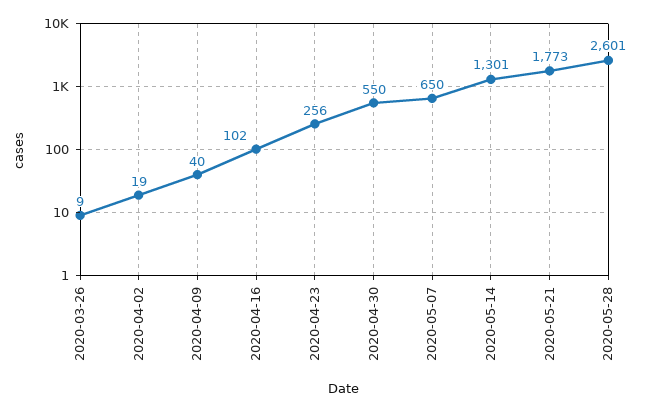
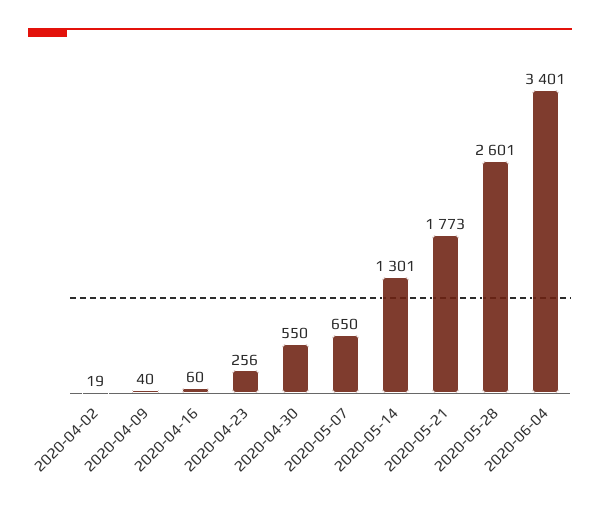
2020-03-26: 9 -> none
2020-04-16: 102 -> 60
2020-06-04: none -> 3401

